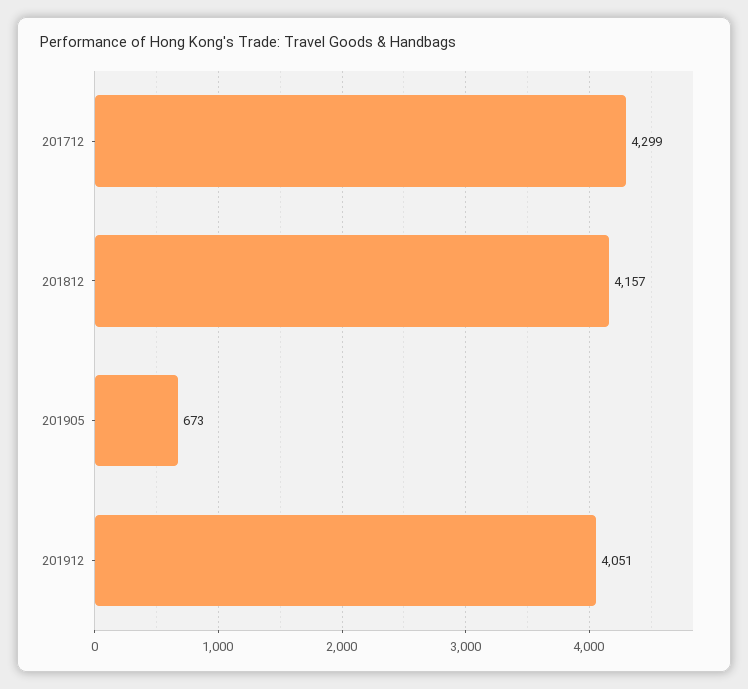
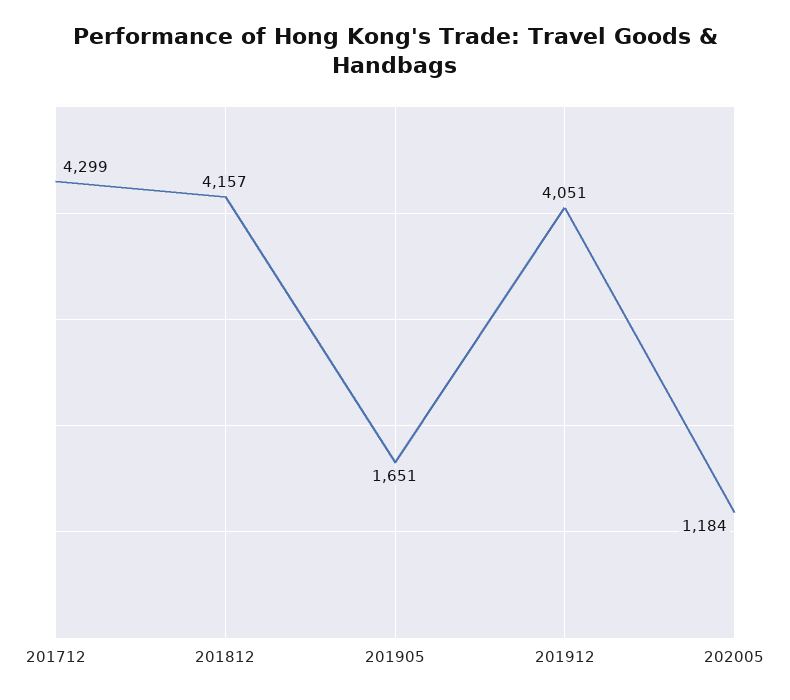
201905: 673 -> 1651
202005: none -> 1184

